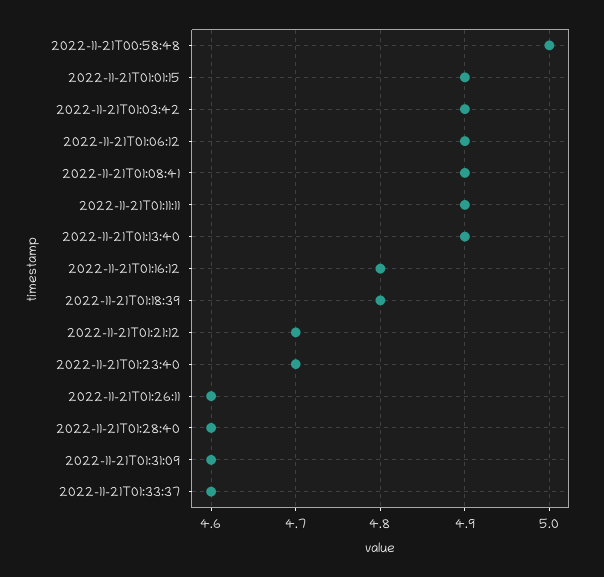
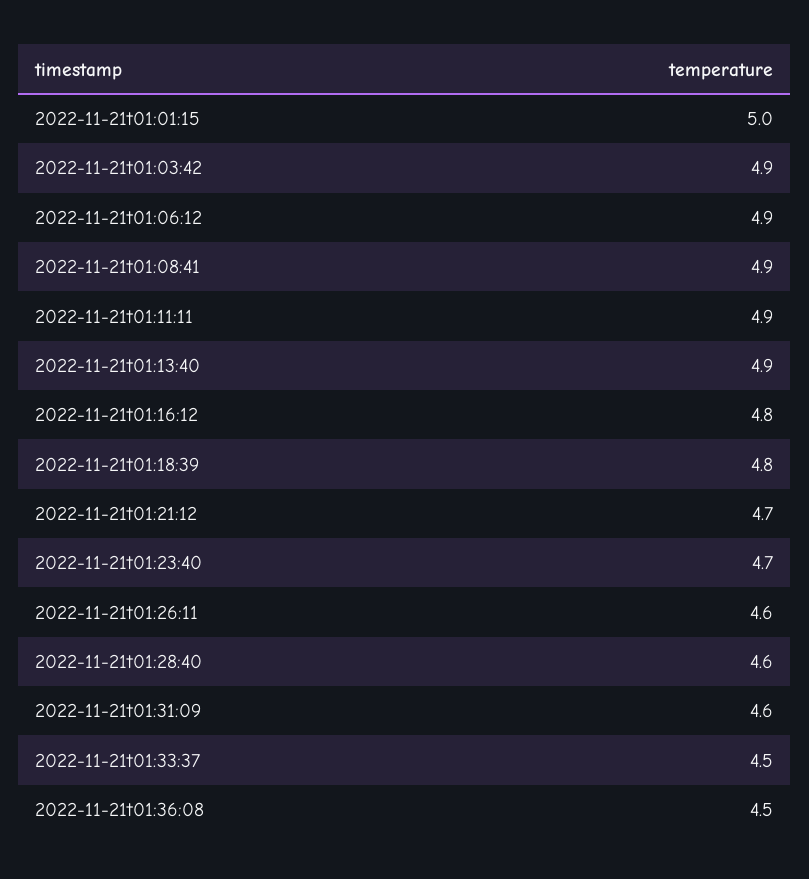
2022-11-21T00:58:48: 5 -> none
2022-11-21T01:01:15: 4.9 -> 5
2022-11-21T01:33:37: 4.6 -> 4.5
2022-11-21t01:36:08: none -> 4.5

